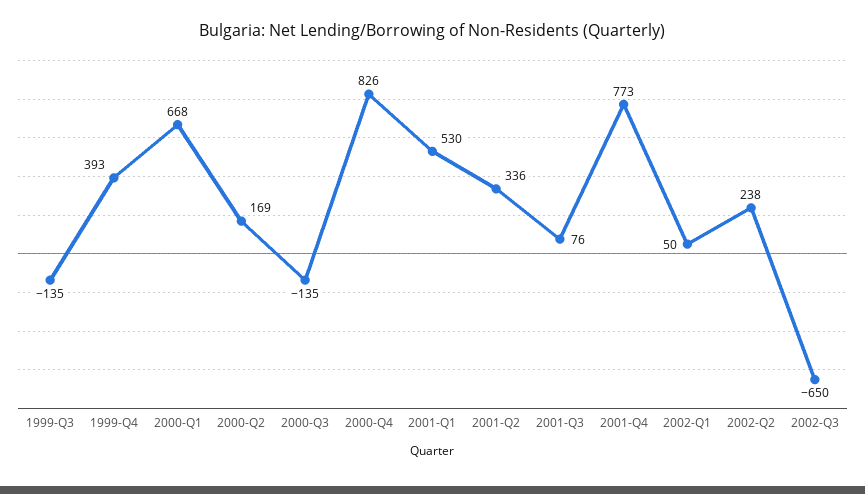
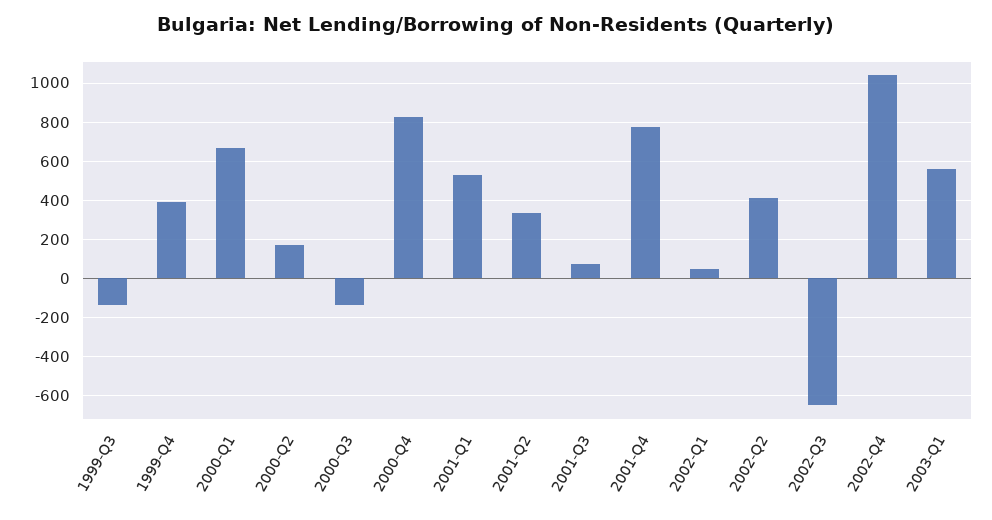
2002-Q2: 238 -> 400
2002-Q4: none -> 1050
2003-Q1: none -> 550

